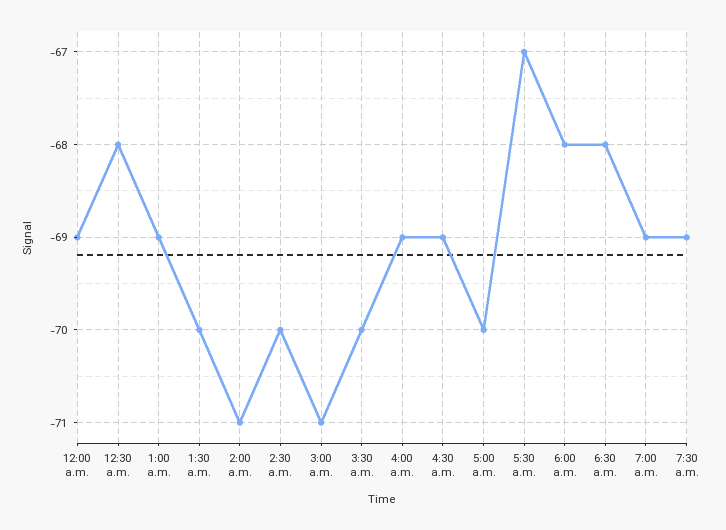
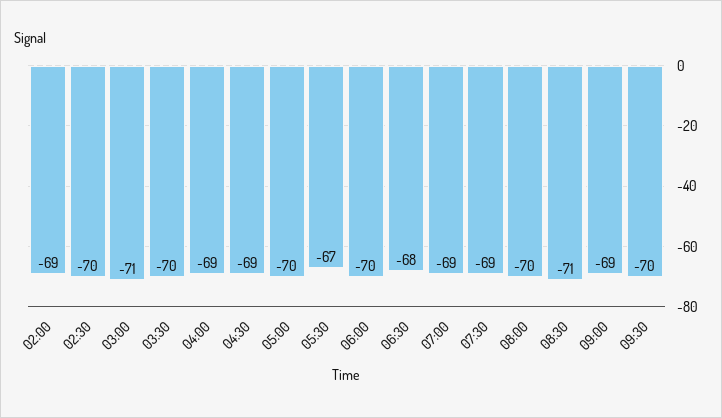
12:00 a.m.: -69 -> none
12:30 a.m.: -68 -> none
1:00 a.m.: -69 -> none
1:30 a.m.: -70 -> none
2:00 a.m.: -71 -> -69
6:00 a.m.: -68 -> -70
08:00: none -> -70
08:30: none -> -71
09:00: none -> -69
09:30: none -> -70

